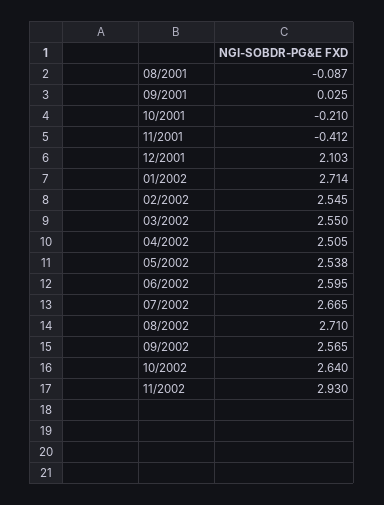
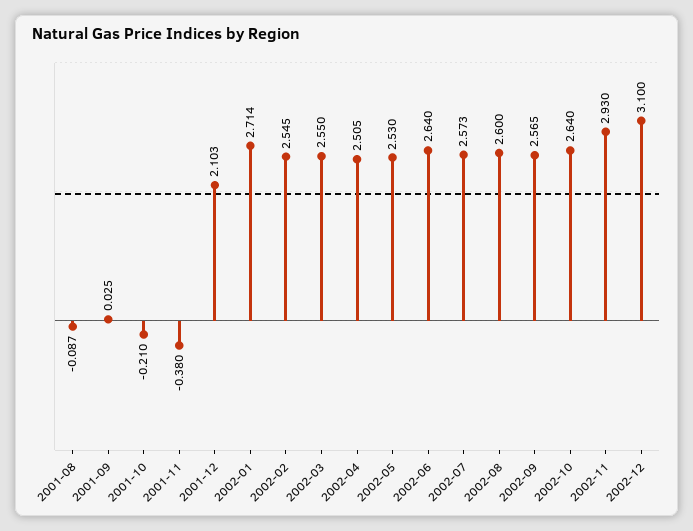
11/2001: -0.412 -> -0.38
05/2002: 2.538 -> 2.53
06/2002: 2.595 -> 2.64
07/2002: 2.665 -> 2.573
08/2002: 2.71 -> 2.6
2002-12: none -> 3.1

